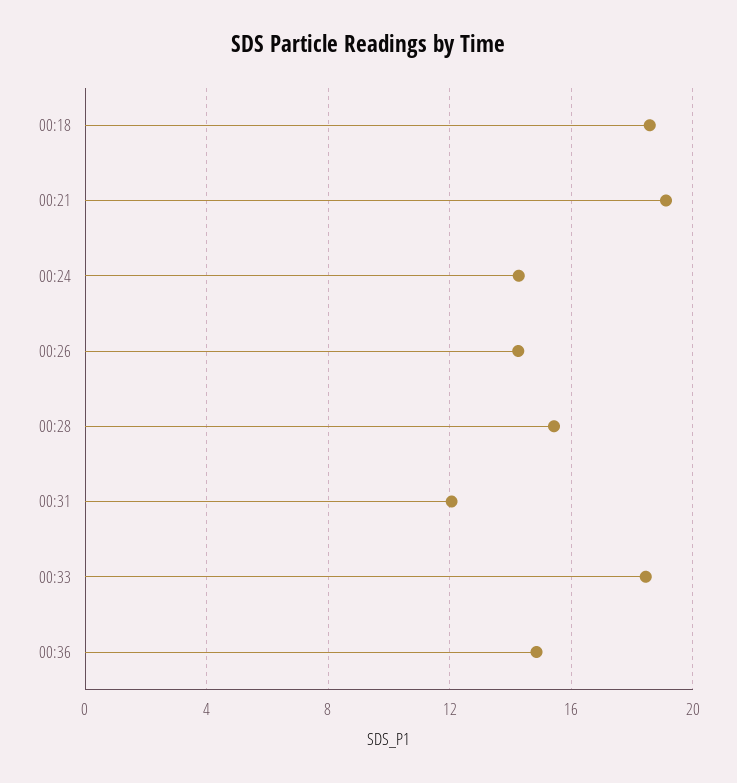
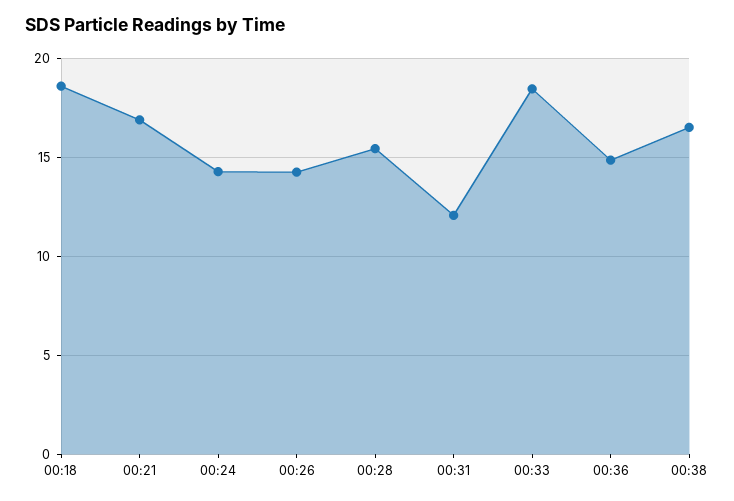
00:21: 19 -> 17
00:38: none -> 16.5

